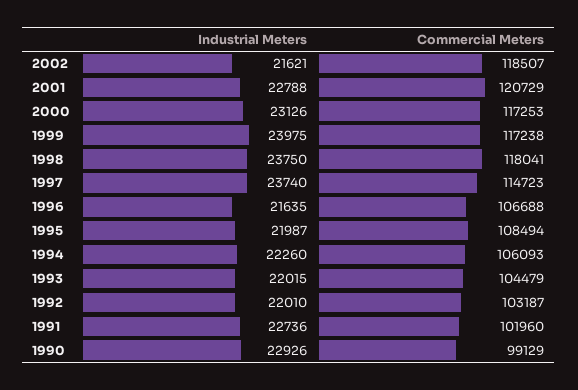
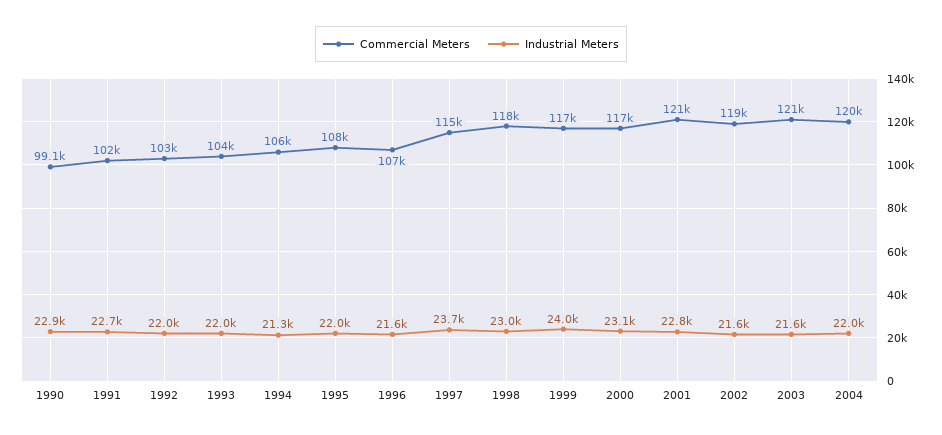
Industrial Meters, 1998: 23750 -> 23000
Industrial Meters, 1994: 22260 -> 21300
Commercial Meters, 2003: none -> 121000
Industrial Meters, 2003: none -> 21600
Commercial Meters, 2004: none -> 120000
Industrial Meters, 2004: none -> 22000

